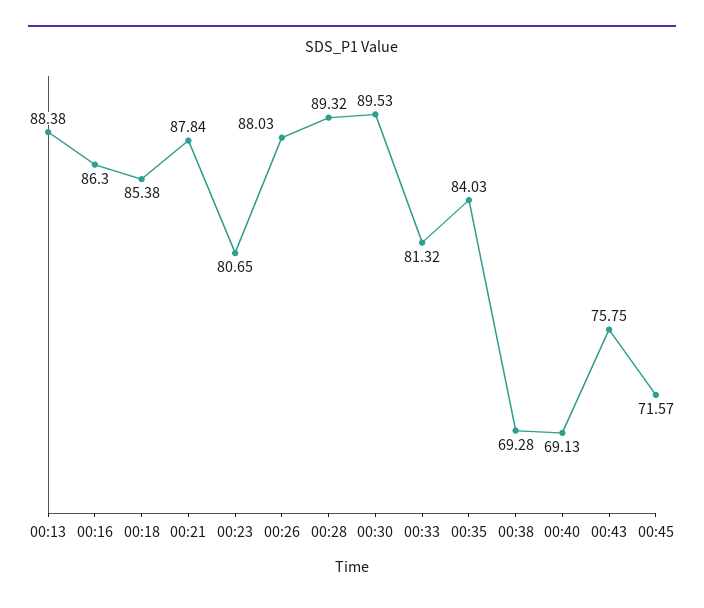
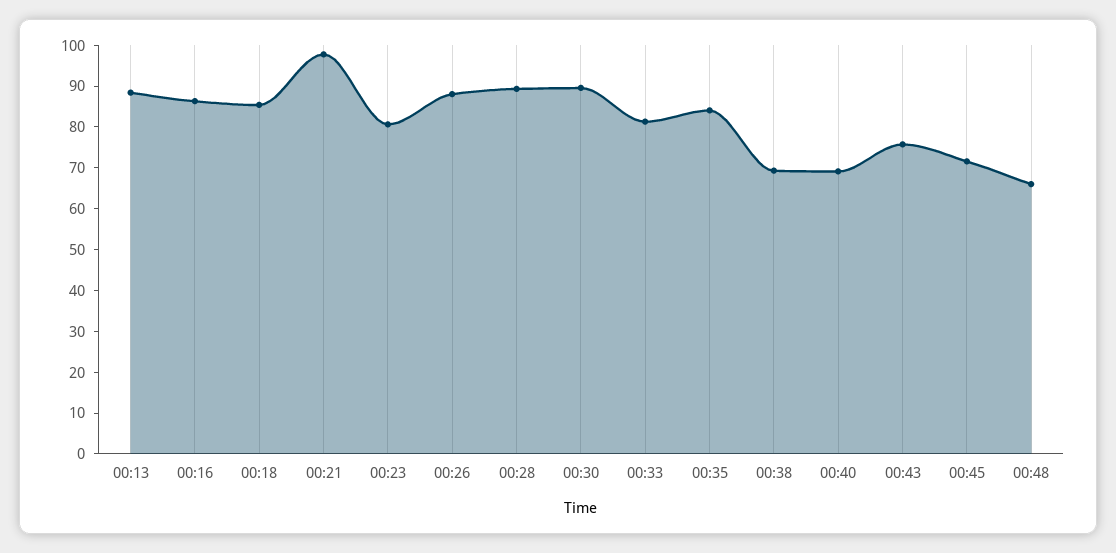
00:21: 87.84 -> 98
00:48: none -> 66

